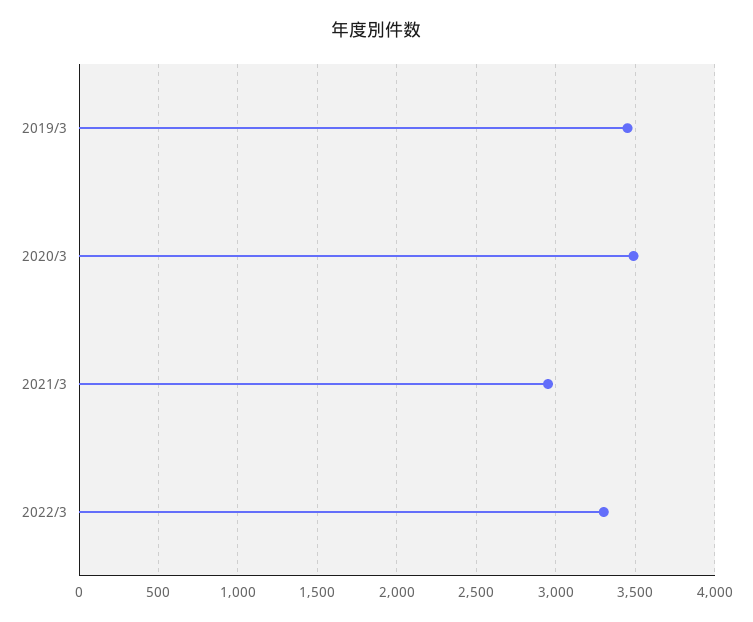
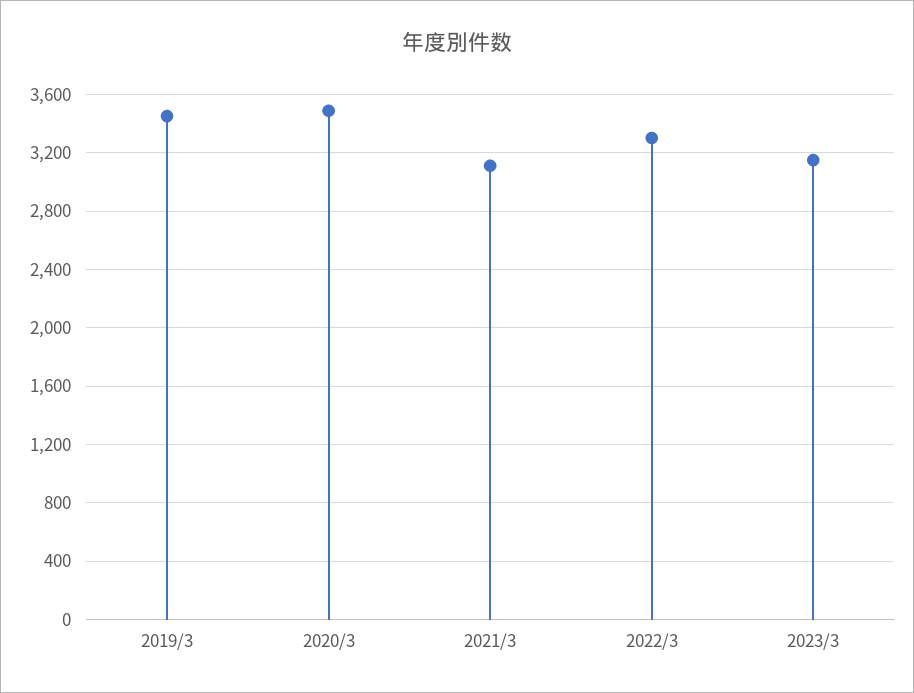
2021/3: 2950 -> 3100
2023/3: none -> 3150

